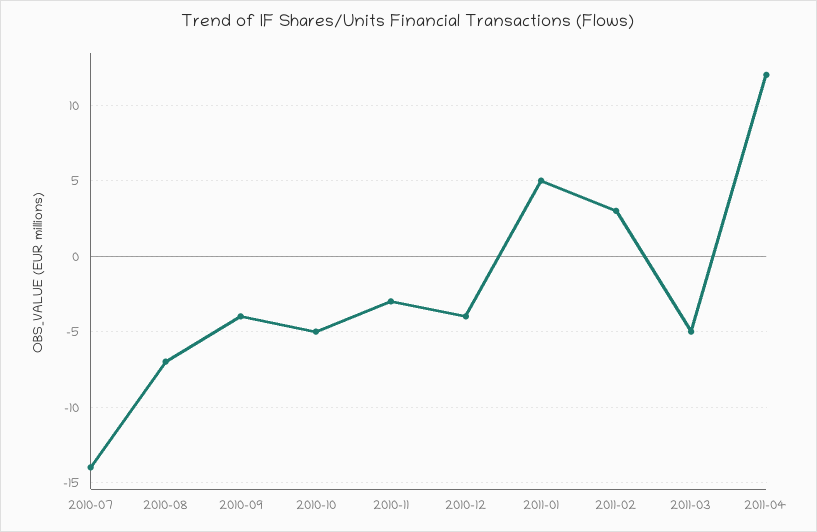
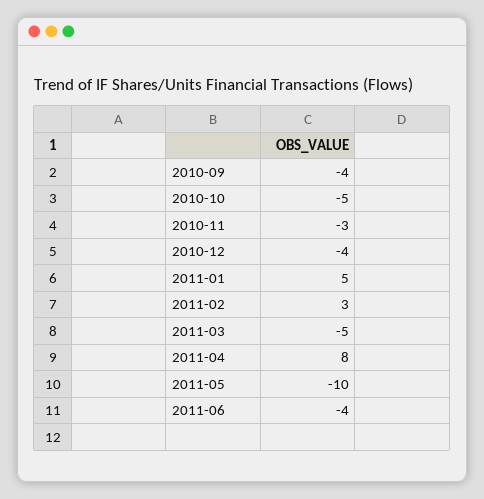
2010-07: -14 -> none
2010-08: -7 -> none
2011-04: 12 -> 8
2011-05: none -> -10
2011-06: none -> -4

